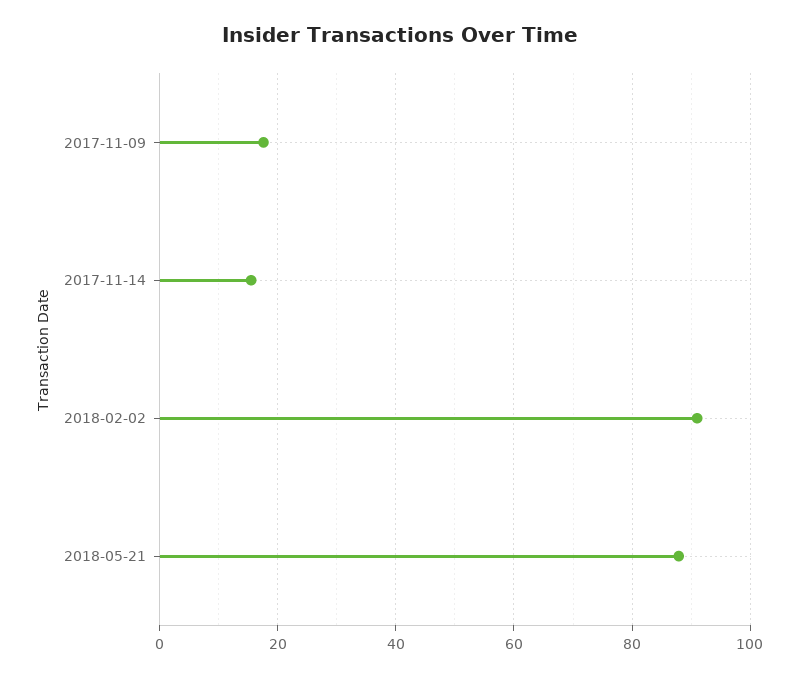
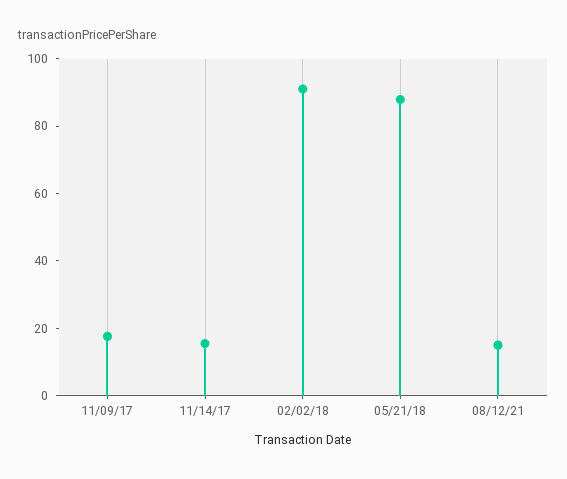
08/12/21: none -> 15

